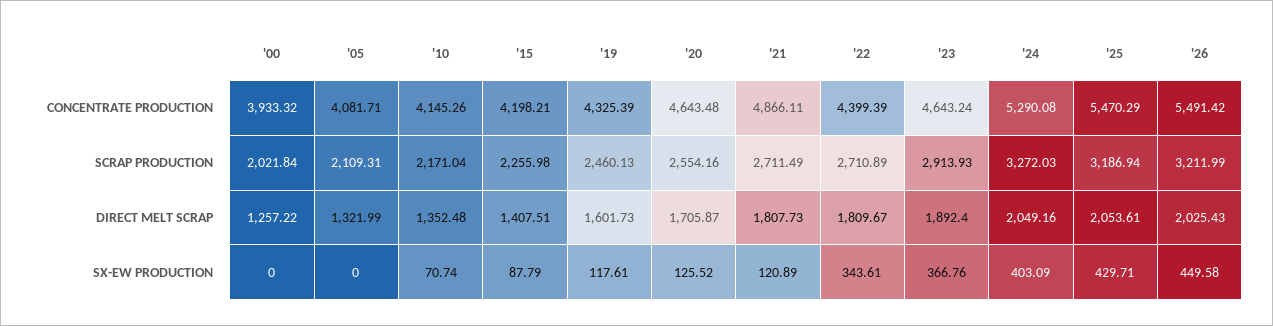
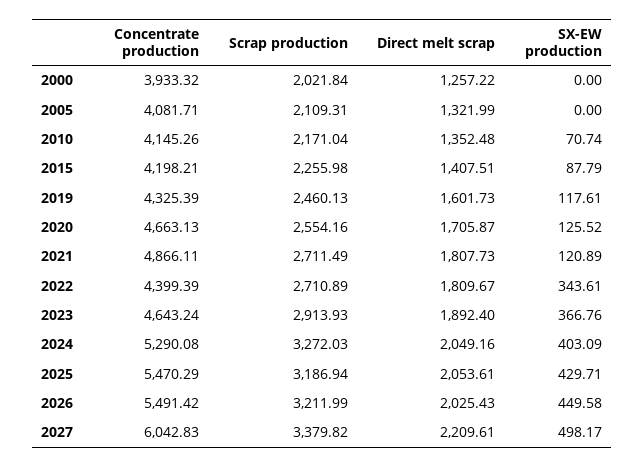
'20, CONCENTRATE PRODUCTION: 4643.48 -> 4663.13
2027, CONCENTRATE PRODUCTION: none -> 6042.83
2027, SCRAP PRODUCTION: none -> 3379.82
2027, DIRECT MELT SCRAP: none -> 2209.61
2027, SX-EW PRODUCTION: none -> 498.17

